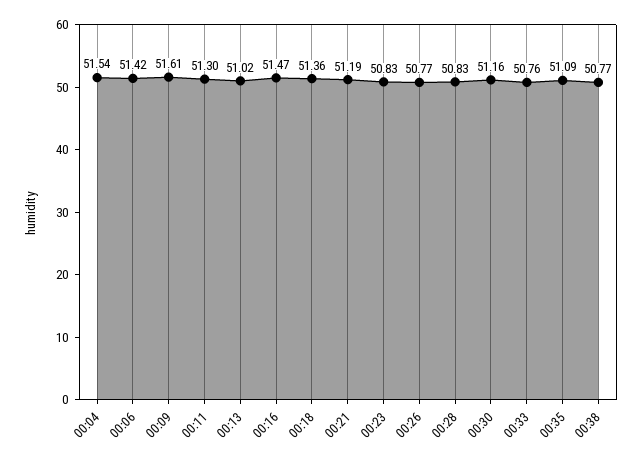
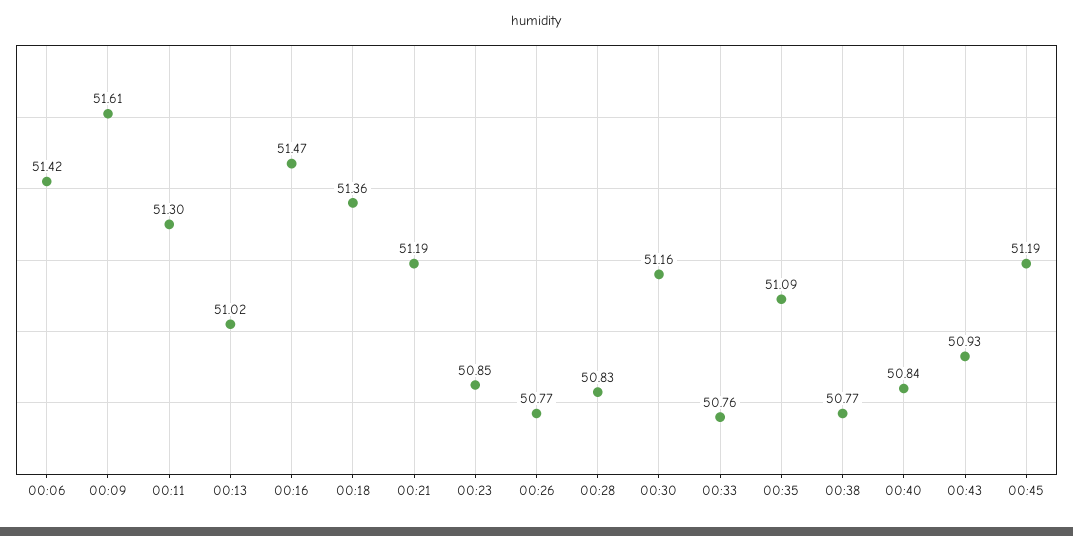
00:04: 51.54 -> none
00:23: 50.83 -> 50.85
00:40: none -> 50.84
00:43: none -> 50.93
00:45: none -> 51.19

